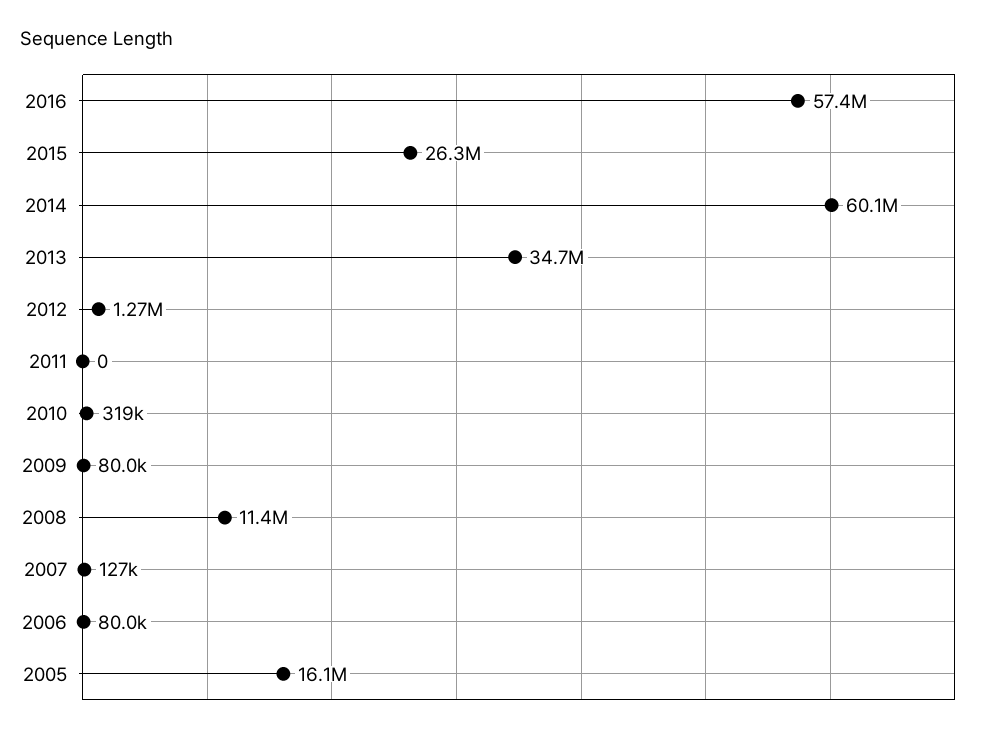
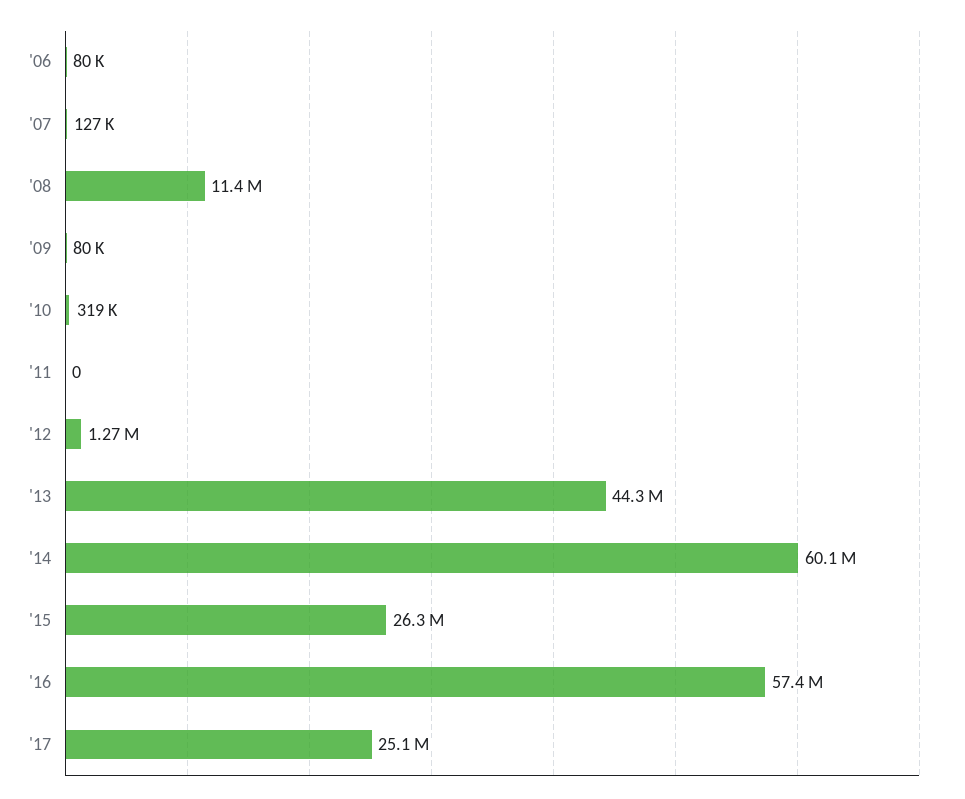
2013: 34700000 -> 44300000
2005: 16100000 -> none
'17: none -> 25100000

